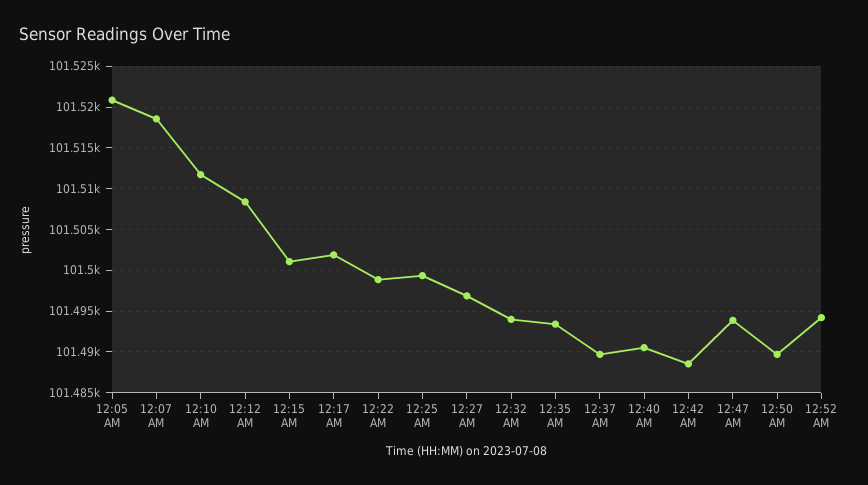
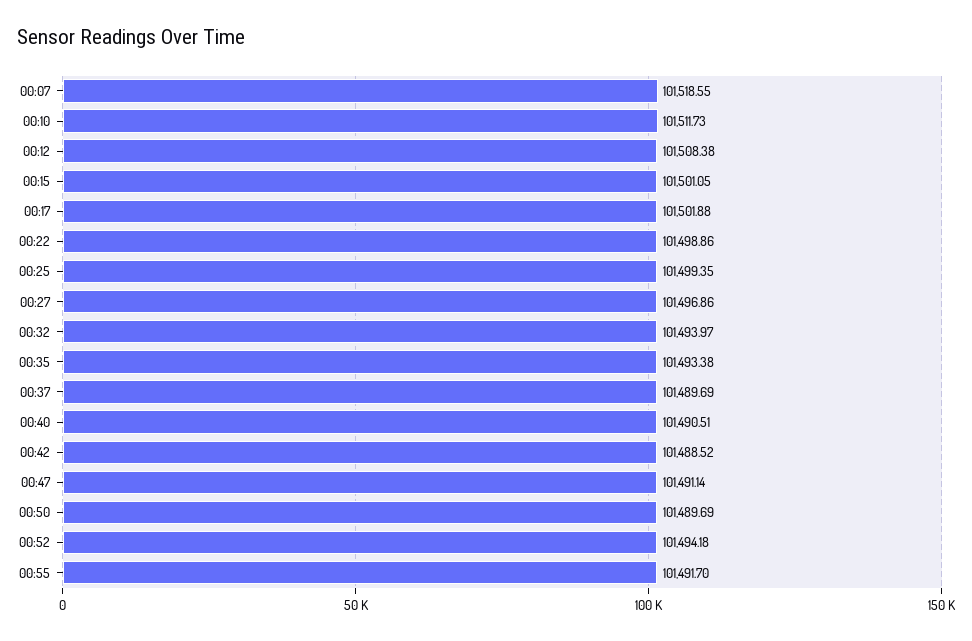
12:05 AM: 101521 -> none
12:47 AM: 101494 -> 101491.14
00:55: none -> 101491.7

